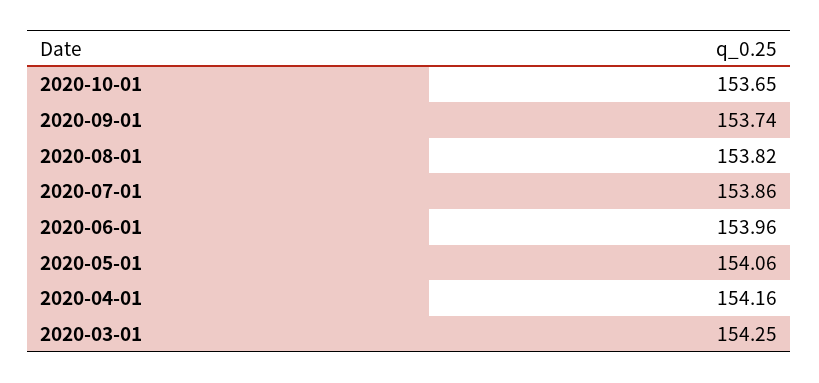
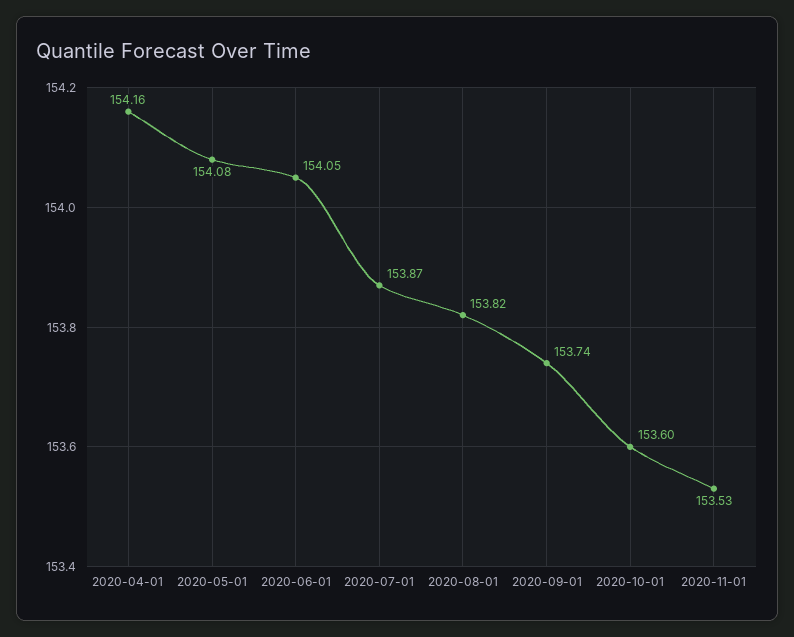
2020-10-01: 153.65 -> 153.6
2020-07-01: 153.86 -> 153.87
2020-06-01: 153.96 -> 154.05
2020-05-01: 154.06 -> 154.08
2020-03-01: 154.25 -> none
2020-11-01: none -> 153.53

